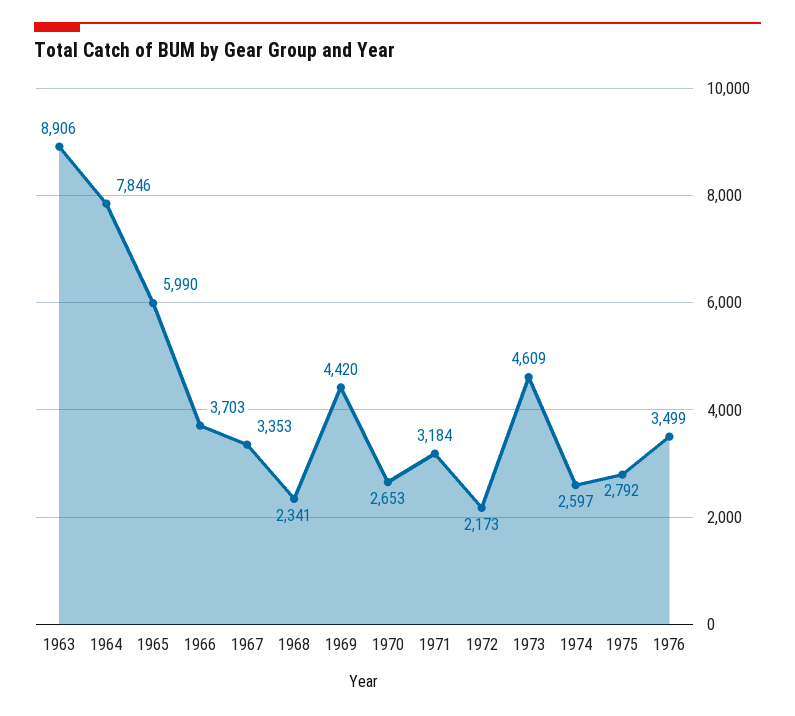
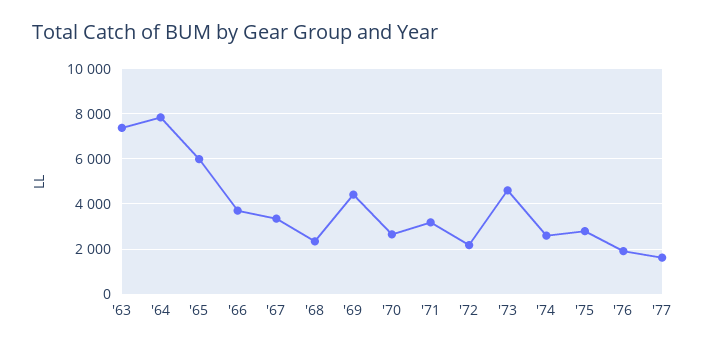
1963: 8906 -> 7500
1976: 3499 -> 2000
'77: none -> 1500

